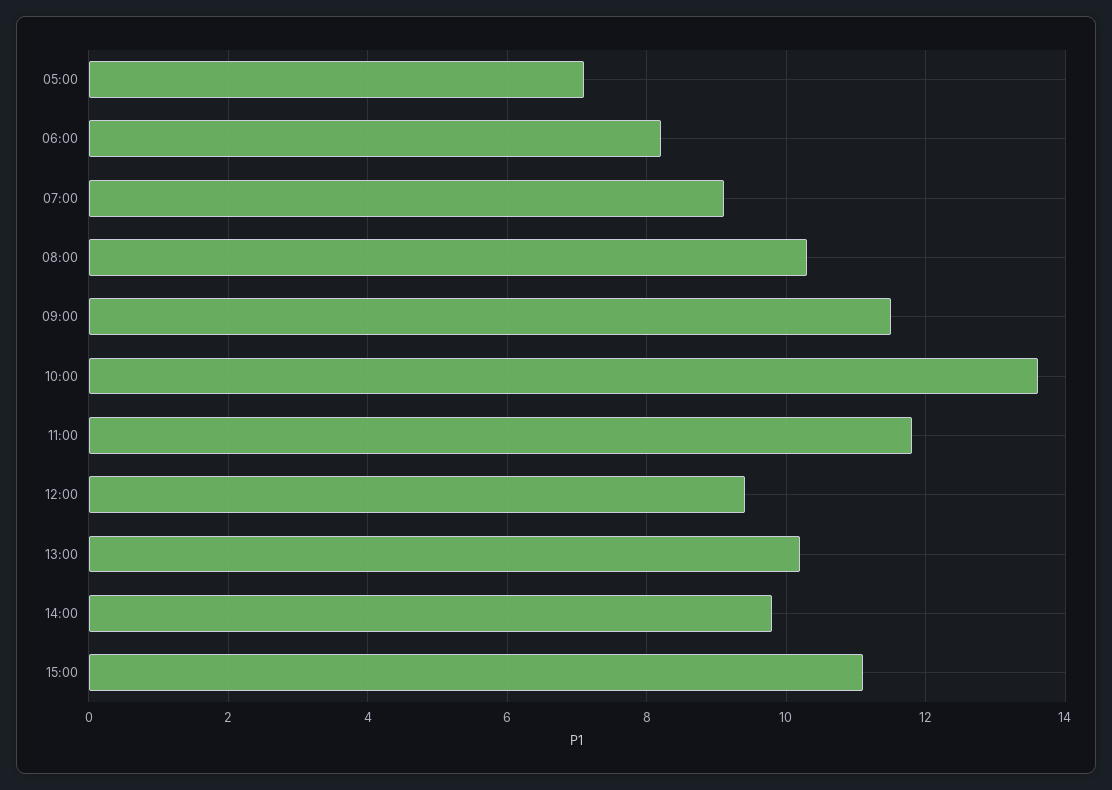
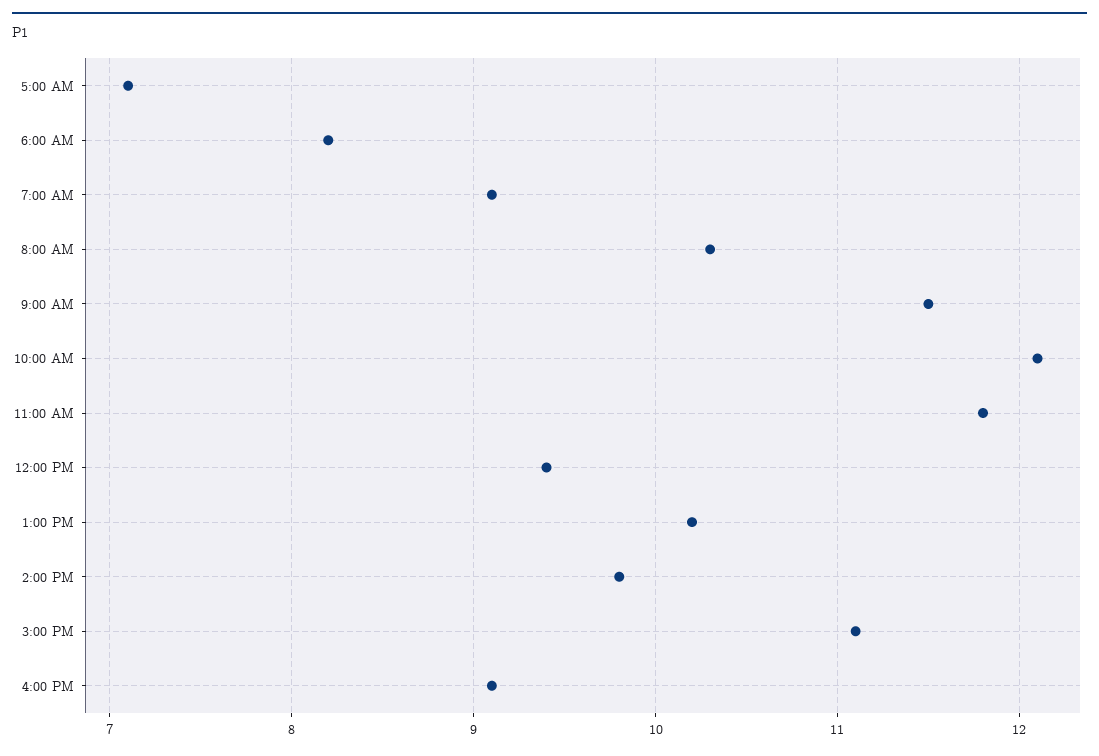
10:00: 13.5 -> 12.1
4:00 PM: none -> 9.1

